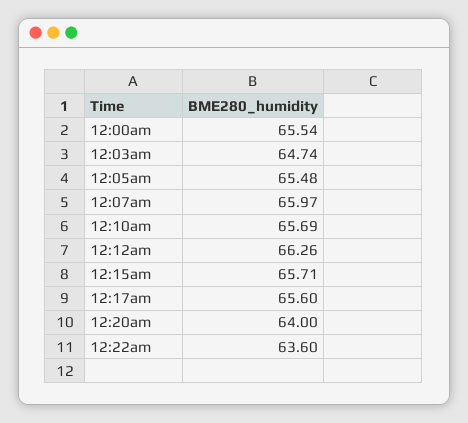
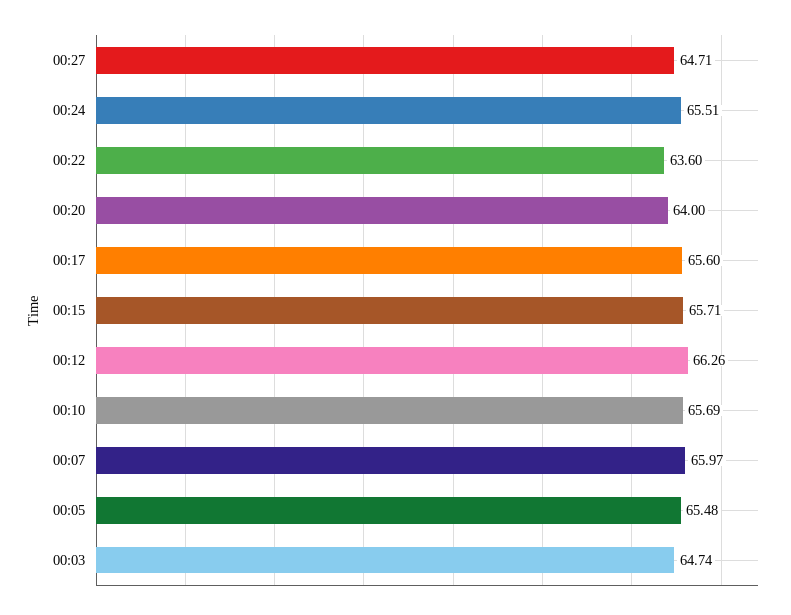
12:00am: 65.54 -> none
00:27: none -> 64.71
00:24: none -> 65.51

